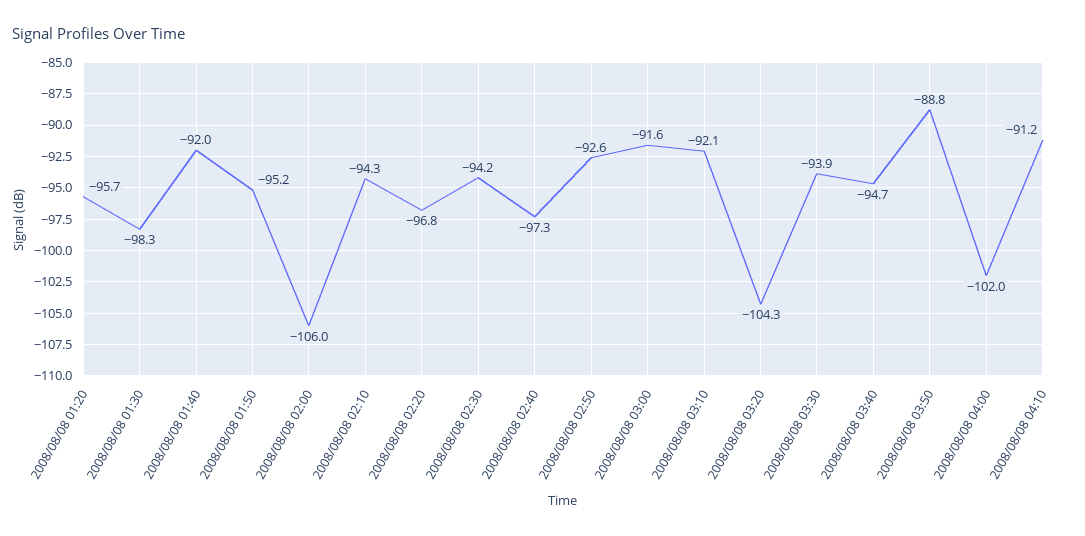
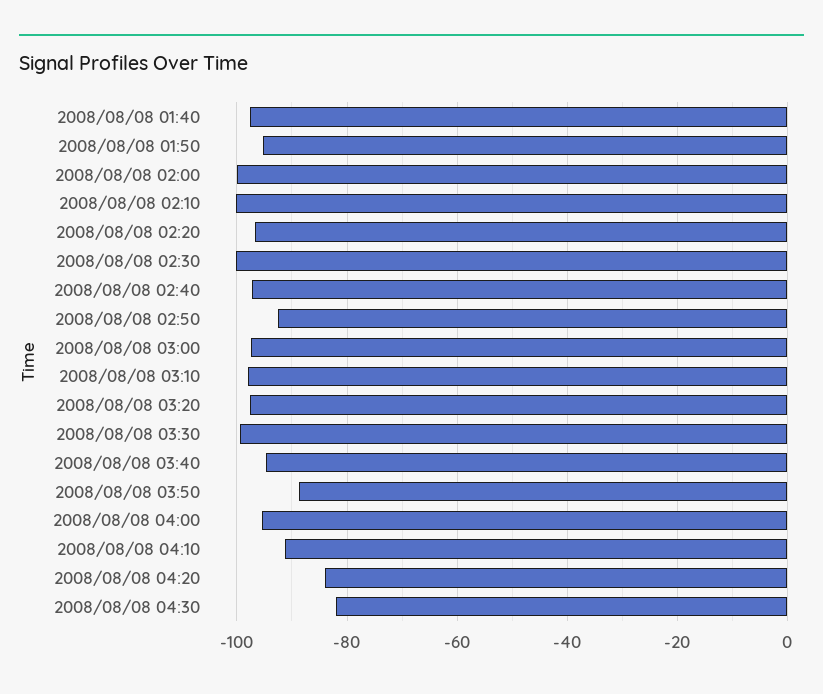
2008/08/08 01:20: -95.7 -> none
2008/08/08 01:30: -98.3 -> none
2008/08/08 01:40: -92 -> -98
2008/08/08 02:00: -106 -> -100
2008/08/08 02:10: -94.3 -> -100
2008/08/08 02:30: -94.2 -> -100
2008/08/08 03:00: -91.6 -> -98
2008/08/08 03:10: -92.1 -> -98
2008/08/08 03:20: -104.3 -> -98
2008/08/08 03:30: -93.9 -> -100
2008/08/08 04:00: -102 -> -96
2008/08/08 04:20: none -> -84
2008/08/08 04:30: none -> -82

